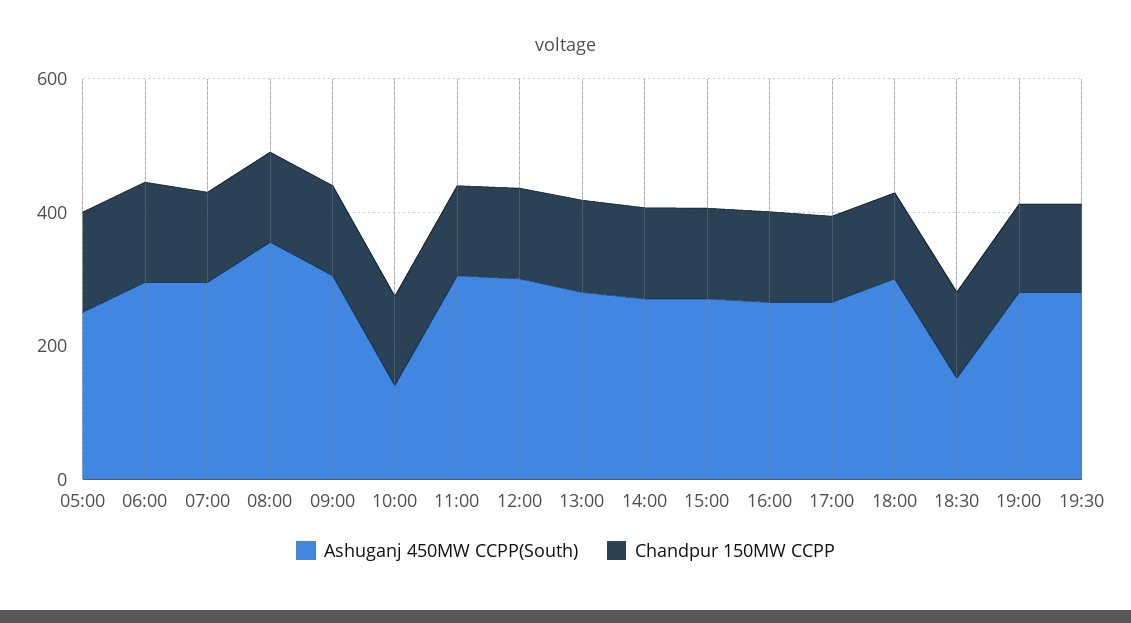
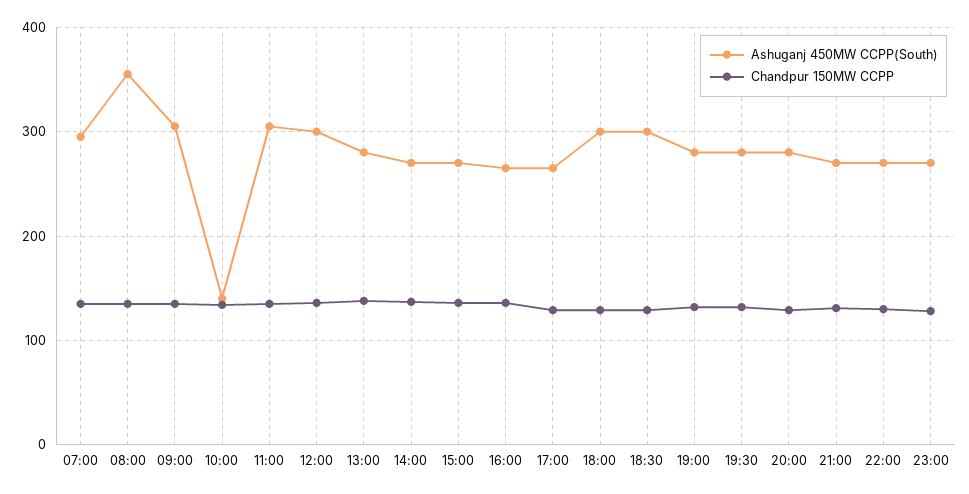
Ashuganj 450MW CCPP(South), 05:00: 250 -> none
Chandpur 150MW CCPP, 05:00: 150 -> none
Ashuganj 450MW CCPP(South), 06:00: 300 -> none
Chandpur 150MW CCPP, 06:00: 150 -> none
Ashuganj 450MW CCPP(South), 18:30: 150 -> 300
Ashuganj 450MW CCPP(South), 20:00: none -> 280
Chandpur 150MW CCPP, 20:00: none -> 130
Ashuganj 450MW CCPP(South), 21:00: none -> 270
Chandpur 150MW CCPP, 21:00: none -> 130
Ashuganj 450MW CCPP(South), 22:00: none -> 270
Chandpur 150MW CCPP, 22:00: none -> 130
Ashuganj 450MW CCPP(South), 23:00: none -> 270
Chandpur 150MW CCPP, 23:00: none -> 130

